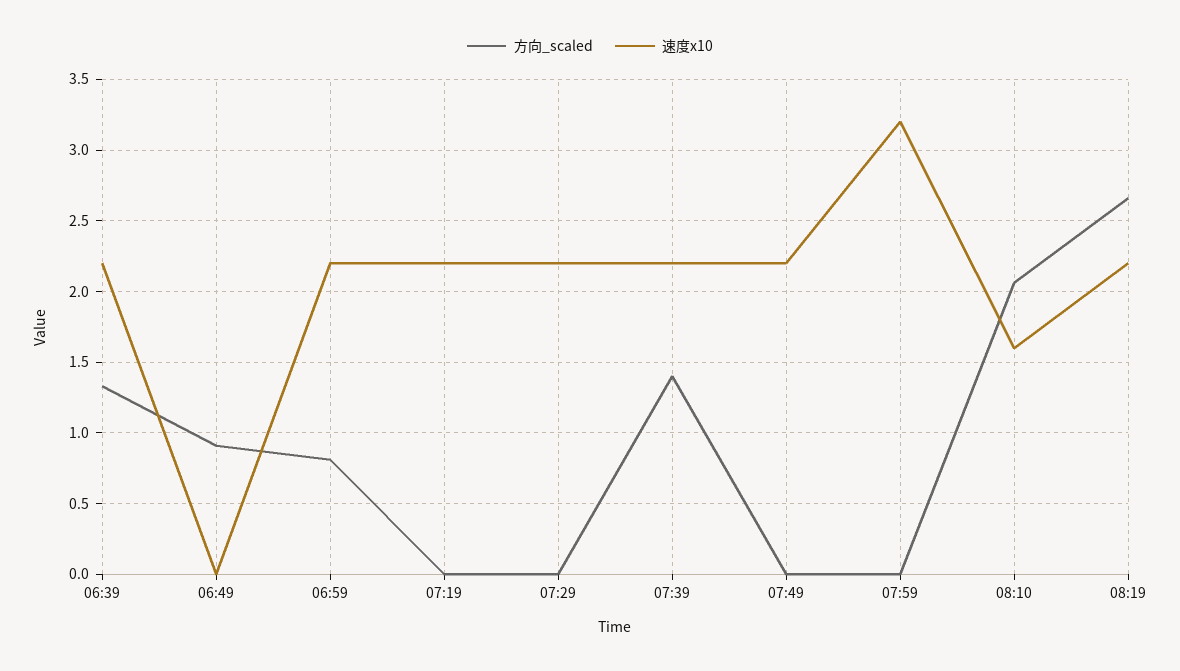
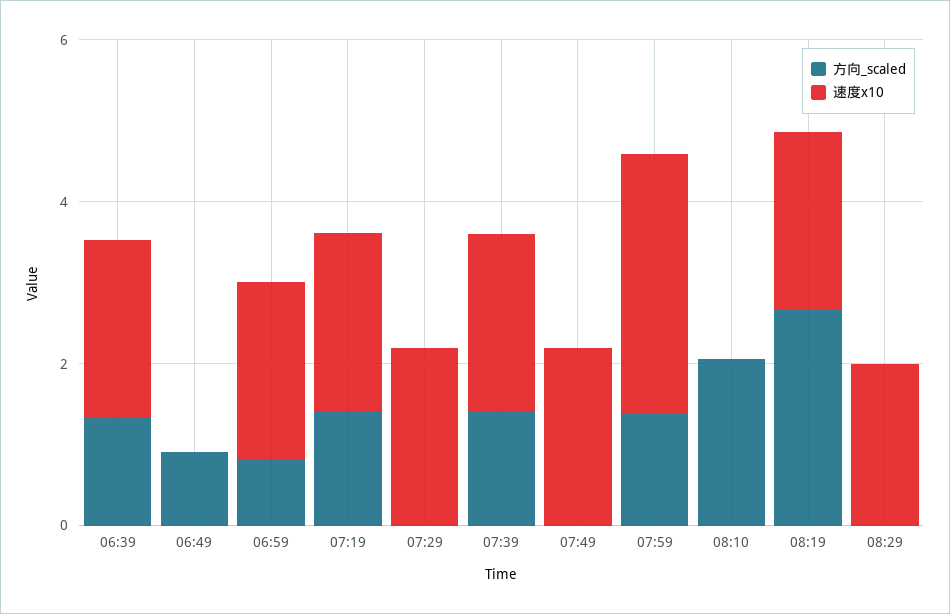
方向_scaled, 07:19: 0 -> 1.5
方向_scaled, 07:59: 0 -> 1.5
速度x10, 08:10: 1.6 -> 0
方向_scaled, 08:29: none -> 0
速度x10, 08:29: none -> 2

